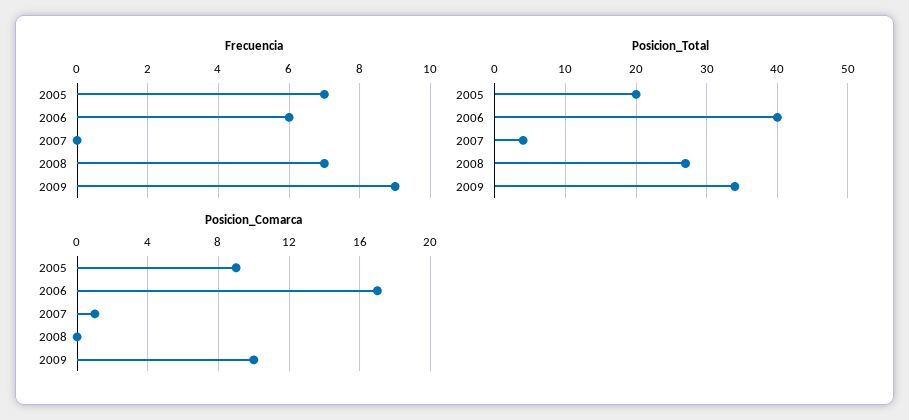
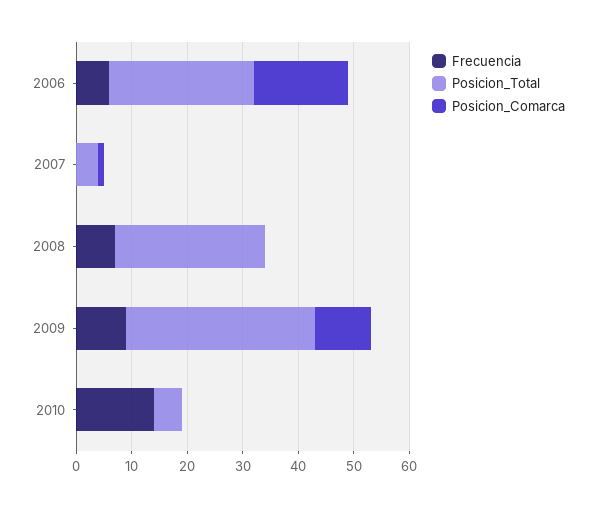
Frecuencia, 2005: 7 -> none
Posicion_Total, 2005: 20 -> none
Posicion_Total, 2006: 40 -> 25
Posicion_Comarca, 2005: 9 -> none
Frecuencia, 2010: none -> 15
Posicion_Total, 2010: none -> 5
Posicion_Comarca, 2010: none -> 0

